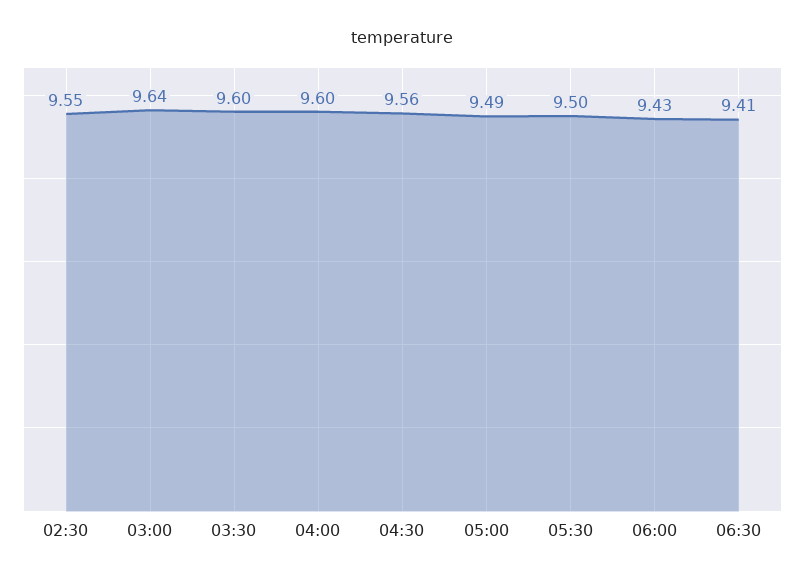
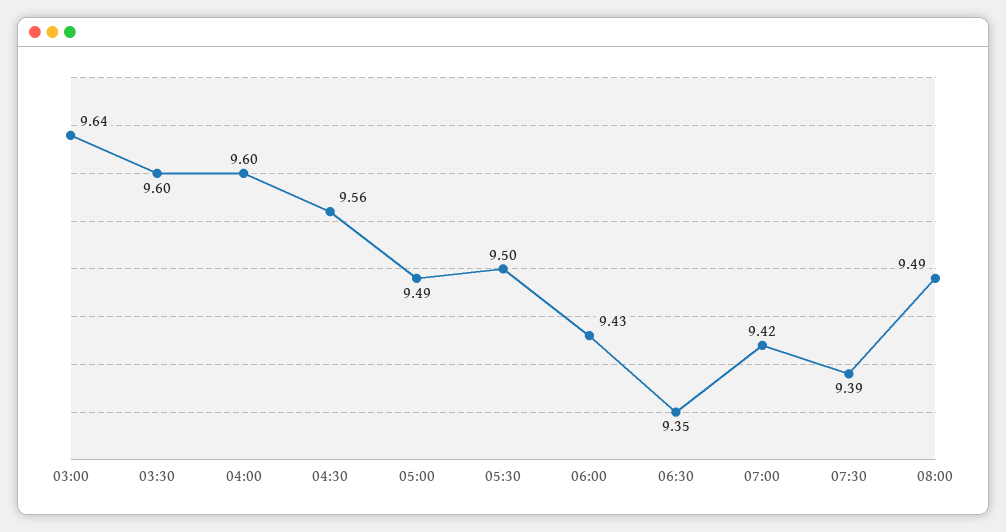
02:30: 9.55 -> none
06:30: 9.41 -> 9.35
07:00: none -> 9.42
07:30: none -> 9.39
08:00: none -> 9.49

